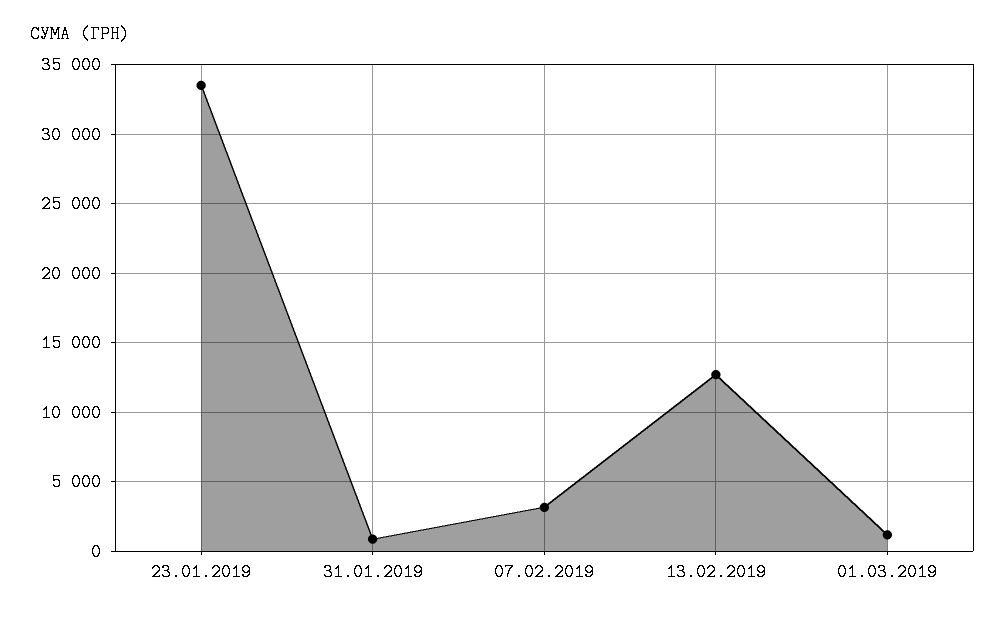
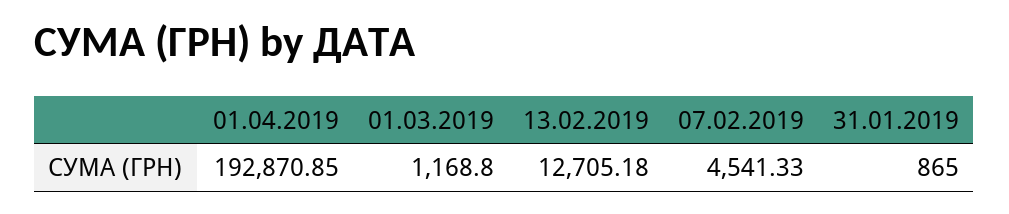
23.01.2019: 33500 -> none
07.02.2019: 3000 -> 4541.33
01.04.2019: none -> 192870.85

